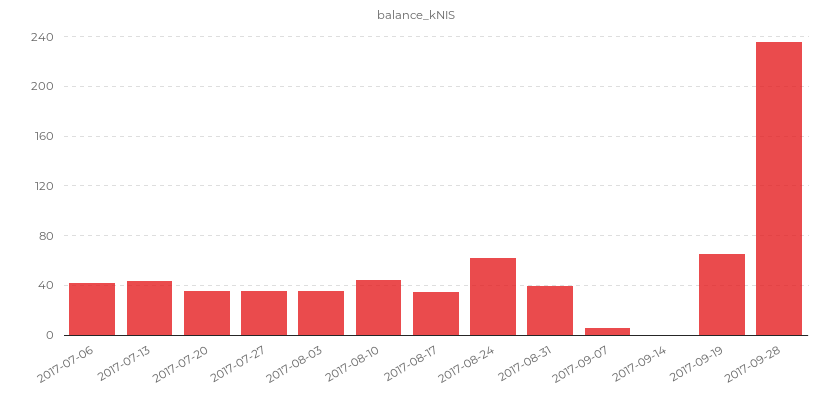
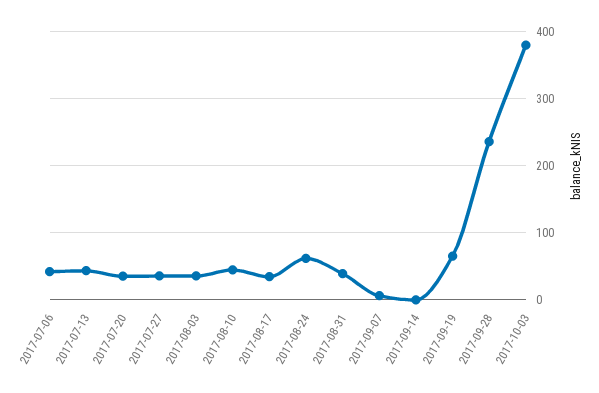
2017-10-03: none -> 380

